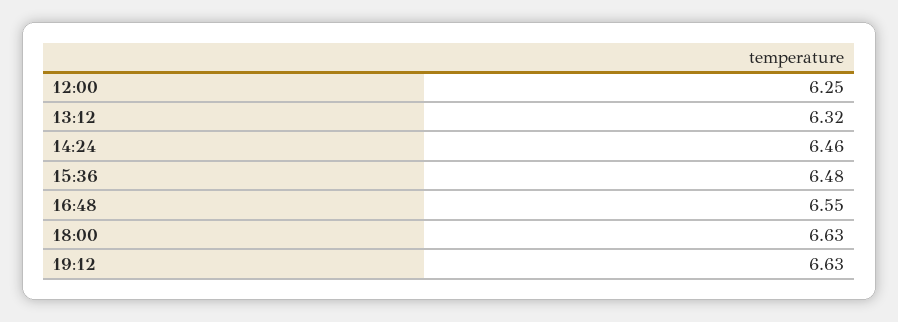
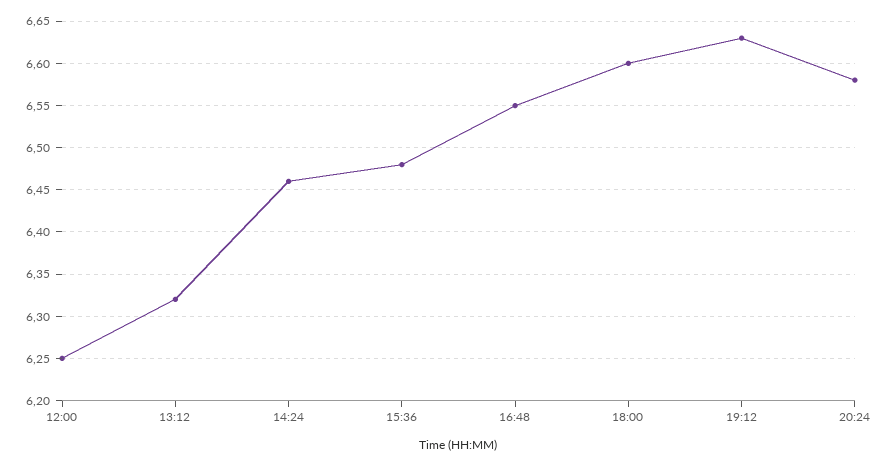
18:00: 6.63 -> 6.6
20:24: none -> 6.58

